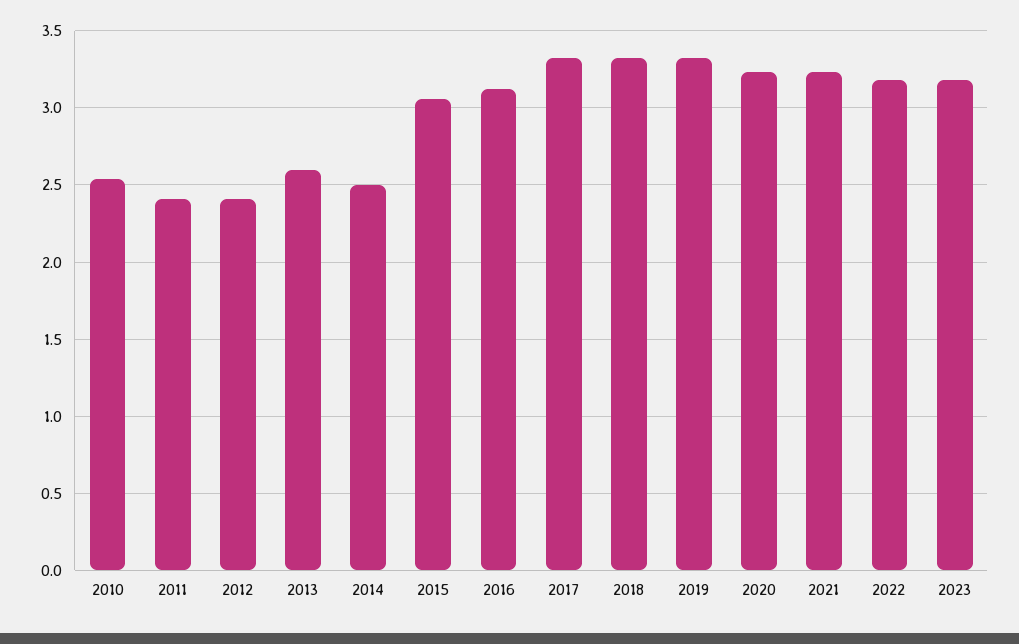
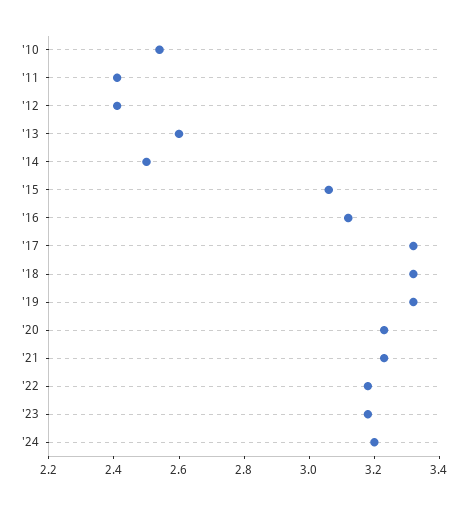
'24: none -> 3.2

